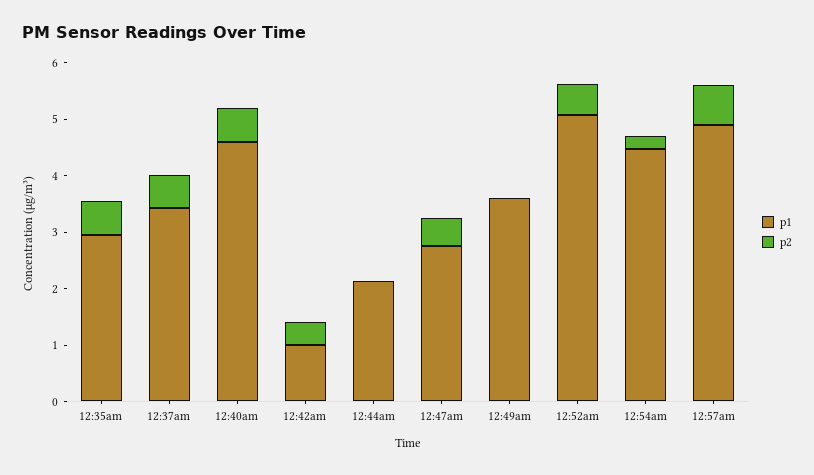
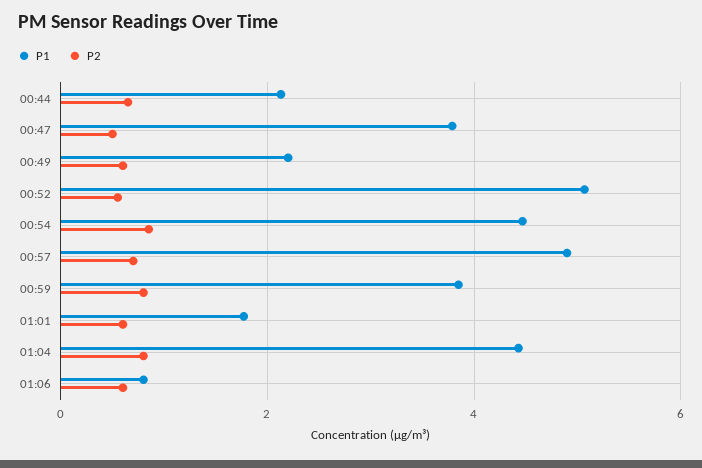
p1, 12:35am: 3 -> none
p2, 12:35am: 0.6 -> none
p1, 12:37am: 3.4 -> none
p2, 12:37am: 0.6 -> none
p1, 12:40am: 4.6 -> none
p2, 12:40am: 0.6 -> none
p1, 12:42am: 1 -> none
p2, 12:42am: 0.4 -> none
p2, 12:44am: 0 -> 0.6
p1, 12:47am: 2.8 -> 3.8
p1, 12:49am: 3.6 -> 2.2
p2, 12:49am: 0 -> 0.6
p2, 12:54am: 0.2 -> 0.8
p1, 00:59: none -> 3.8
p2, 00:59: none -> 0.8
p1, 01:01: none -> 1.8
p2, 01:01: none -> 0.6
p1, 01:04: none -> 4.4
p2, 01:04: none -> 0.8
p1, 01:06: none -> 0.8
p2, 01:06: none -> 0.6

